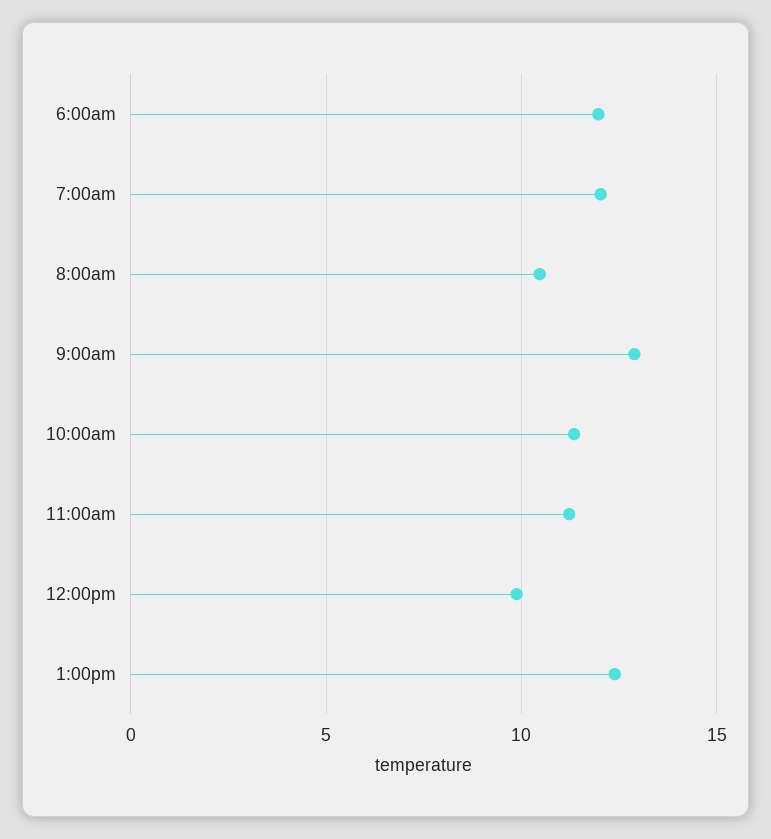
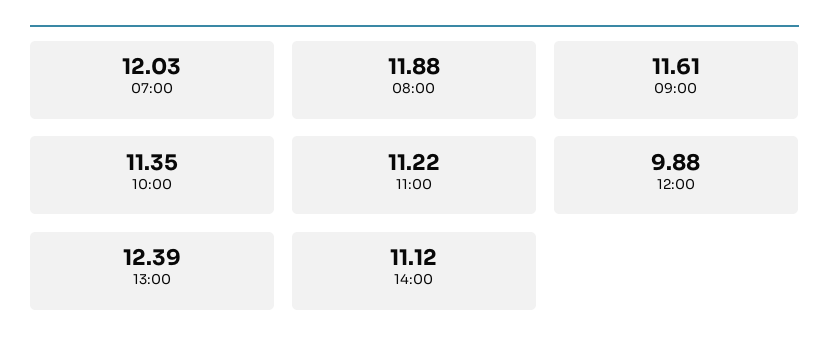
6:00am: 12 -> none
8:00am: 10.5 -> 11.88
9:00am: 13 -> 11.61
14:00: none -> 11.12

